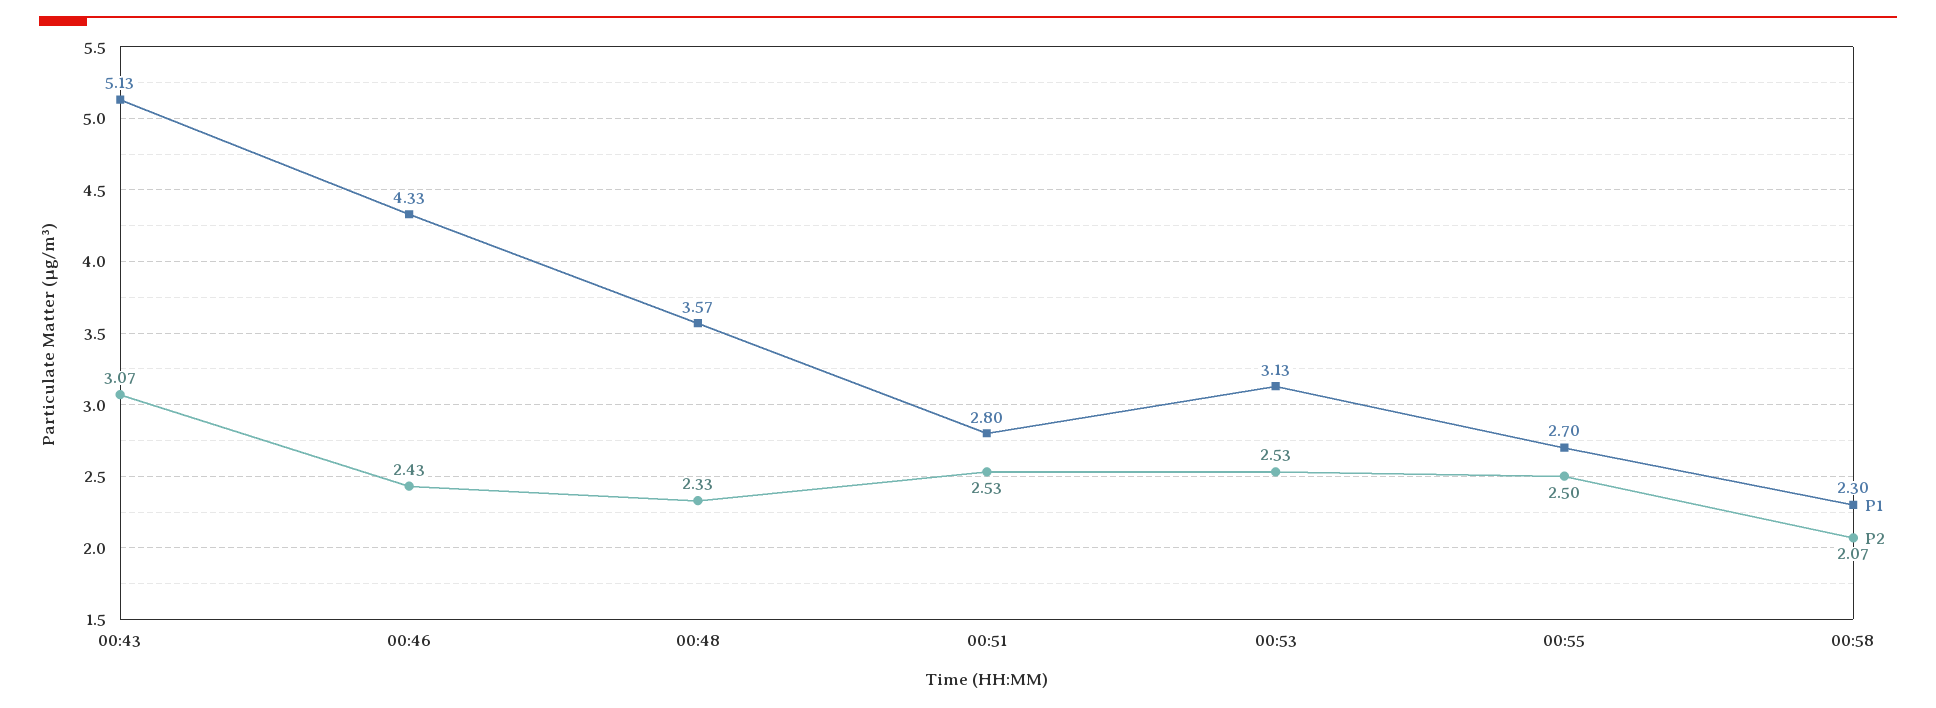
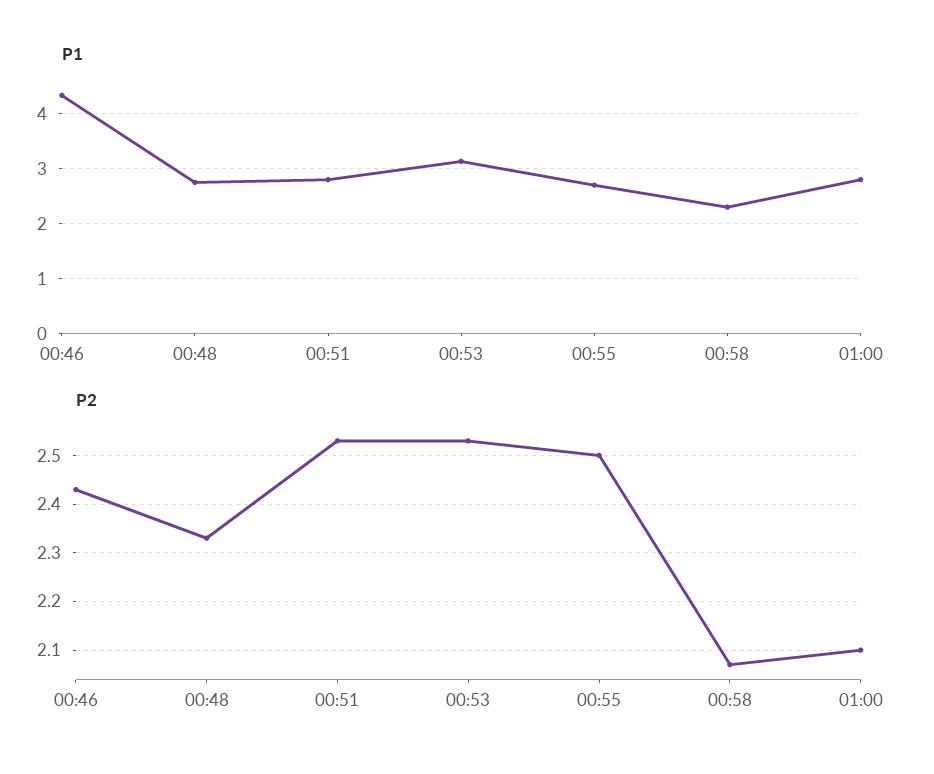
P1, 00:43: 5.13 -> none
P2, 00:43: 3.07 -> none
P1, 00:48: 3.57 -> 2.8
P1, 01:00: none -> 2.8
P2, 01:00: none -> 2.1

